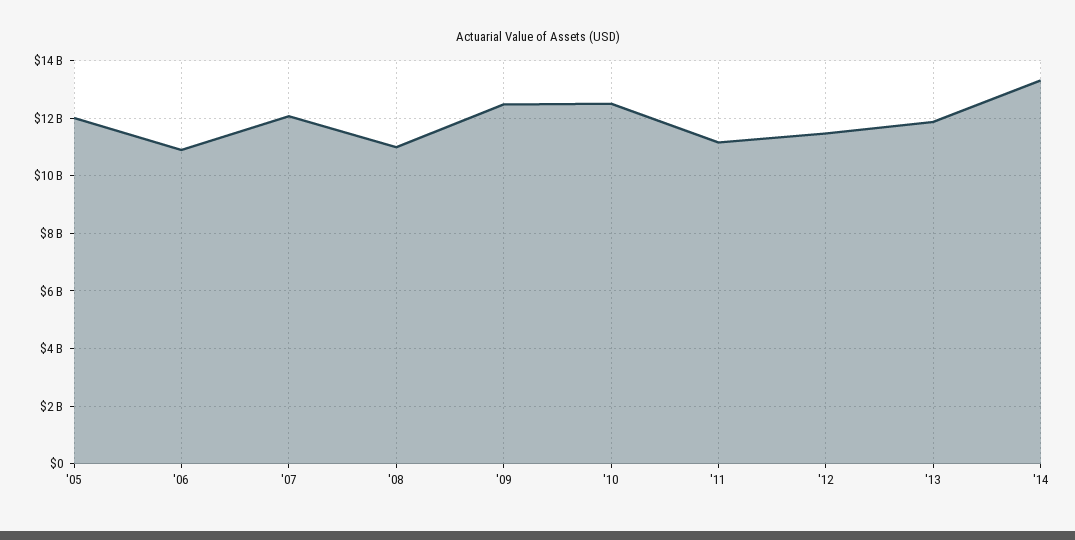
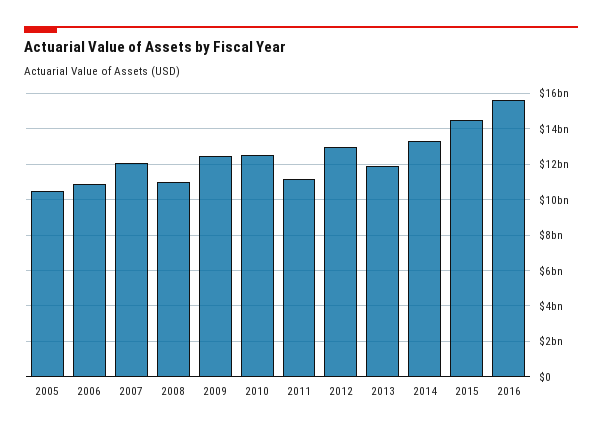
'05: 12000000000 -> 10500000000
'12: 11500000000 -> 13000000000
2015: none -> 14500000000
2016: none -> 15500000000

